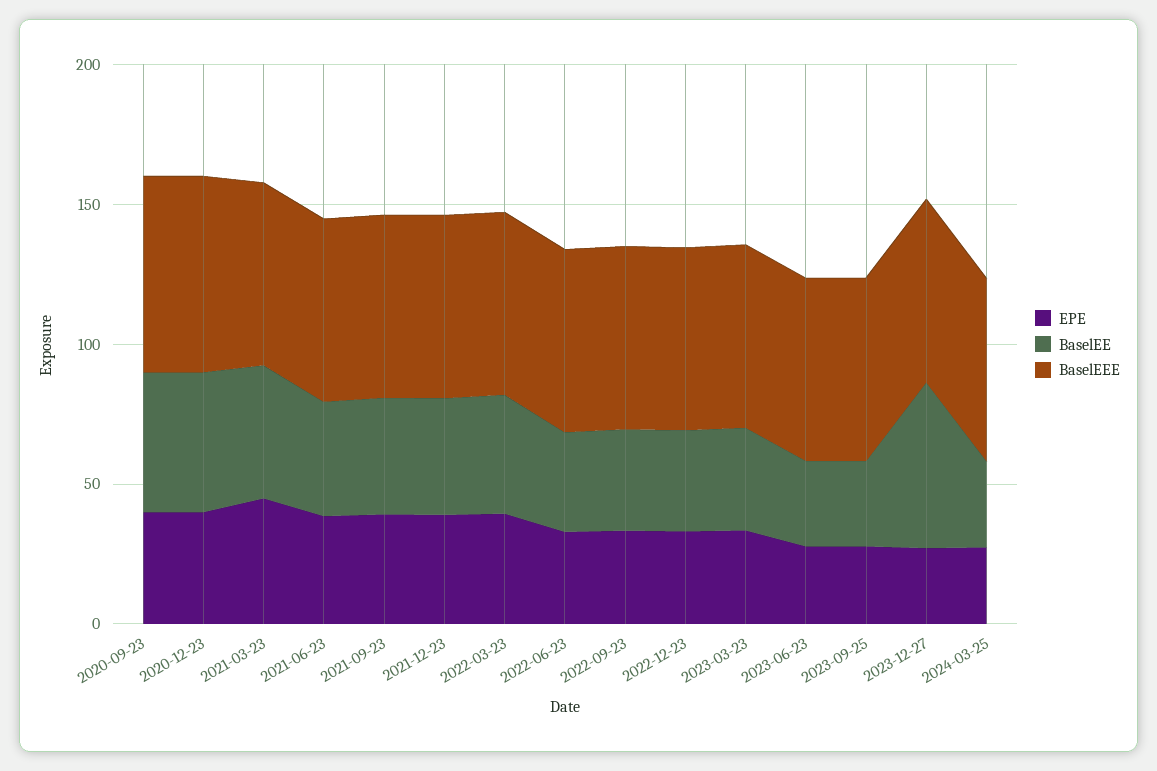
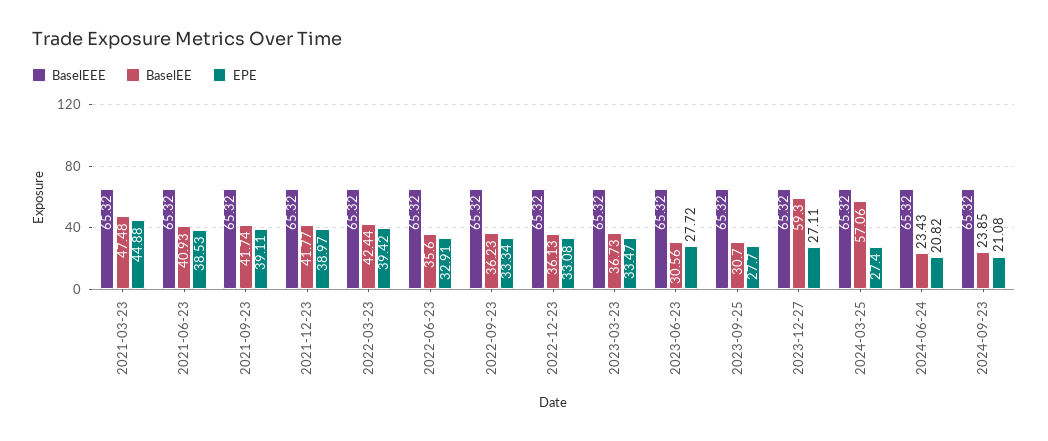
EPE, 2020-09-23: 40 -> none
BaselEE, 2020-09-23: 50 -> none
BaselEEE, 2020-09-23: 70 -> none
EPE, 2020-12-23: 40 -> none
BaselEE, 2020-12-23: 50 -> none
BaselEEE, 2020-12-23: 70 -> none
BaselEE, 2024-03-25: 30 -> 57.06
BaselEEE, 2024-06-24: none -> 65.32
BaselEE, 2024-06-24: none -> 23.43
EPE, 2024-06-24: none -> 20.82
BaselEEE, 2024-09-23: none -> 65.32
BaselEE, 2024-09-23: none -> 23.85
EPE, 2024-09-23: none -> 21.08

